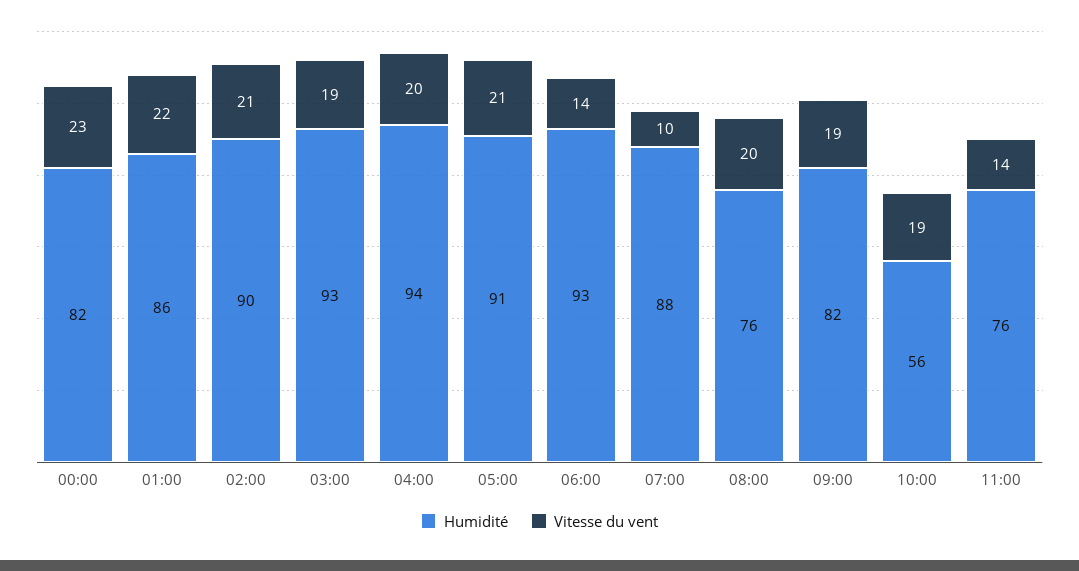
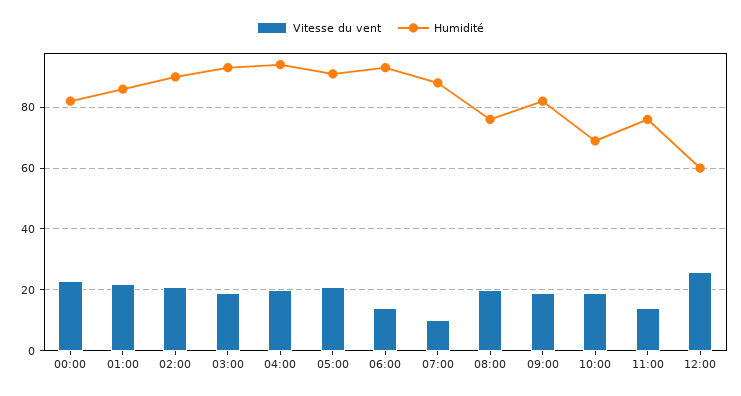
Humidité, 10:00: 56 -> 70
Vitesse du vent, 12:00: none -> 25
Humidité, 12:00: none -> 60

